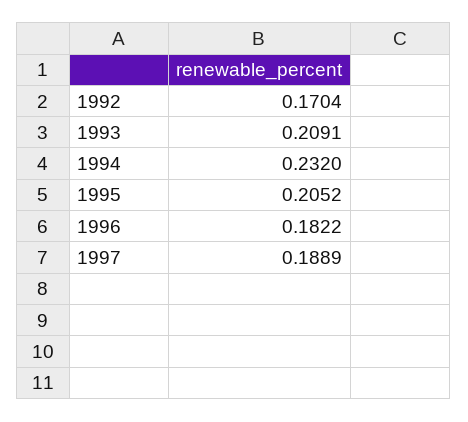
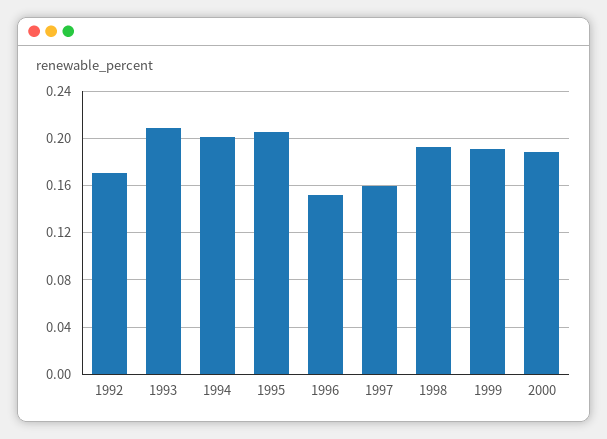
1994: 0.232 -> 0.2
1996: 0.1822 -> 0.15
1997: 0.1889 -> 0.16
1998: none -> 0.19
1999: none -> 0.19
2000: none -> 0.19

